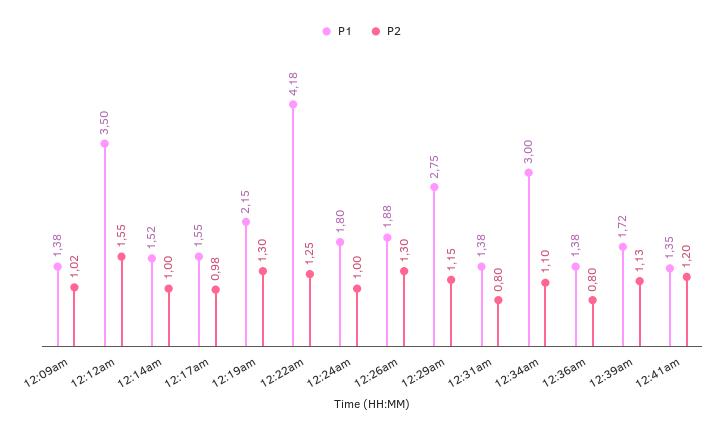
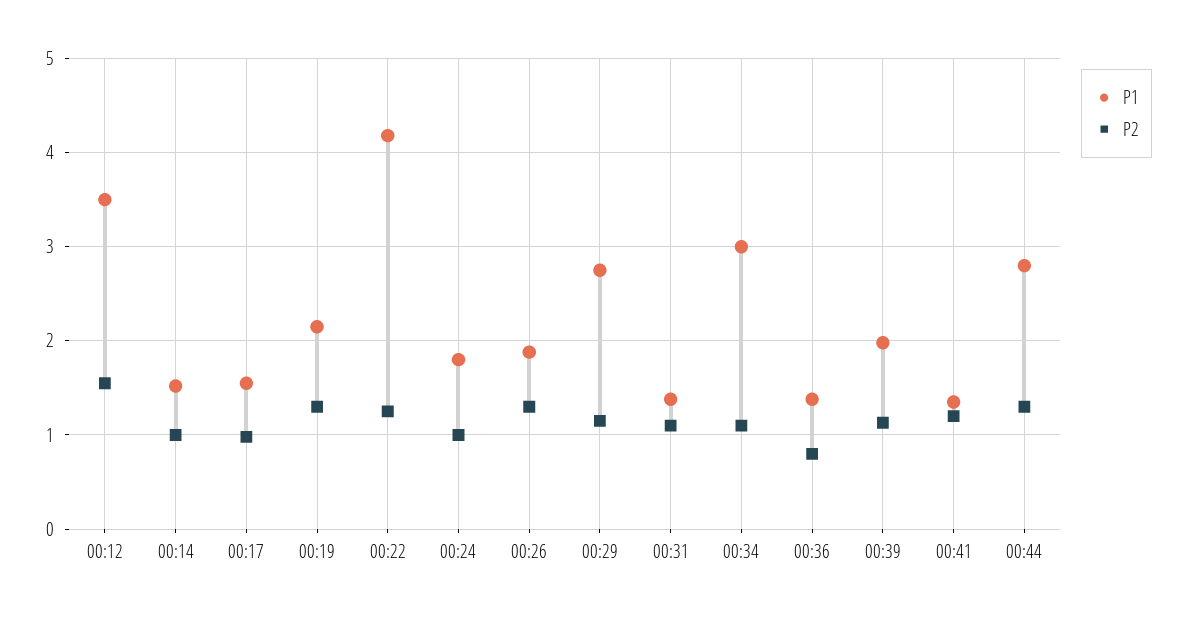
P1, 12:09am: 1.38 -> none
P2, 12:09am: 1.02 -> none
P2, 12:31am: 0.8 -> 1.1
P1, 12:39am: 1.72 -> 2
P1, 00:44: none -> 2.8
P2, 00:44: none -> 1.3

